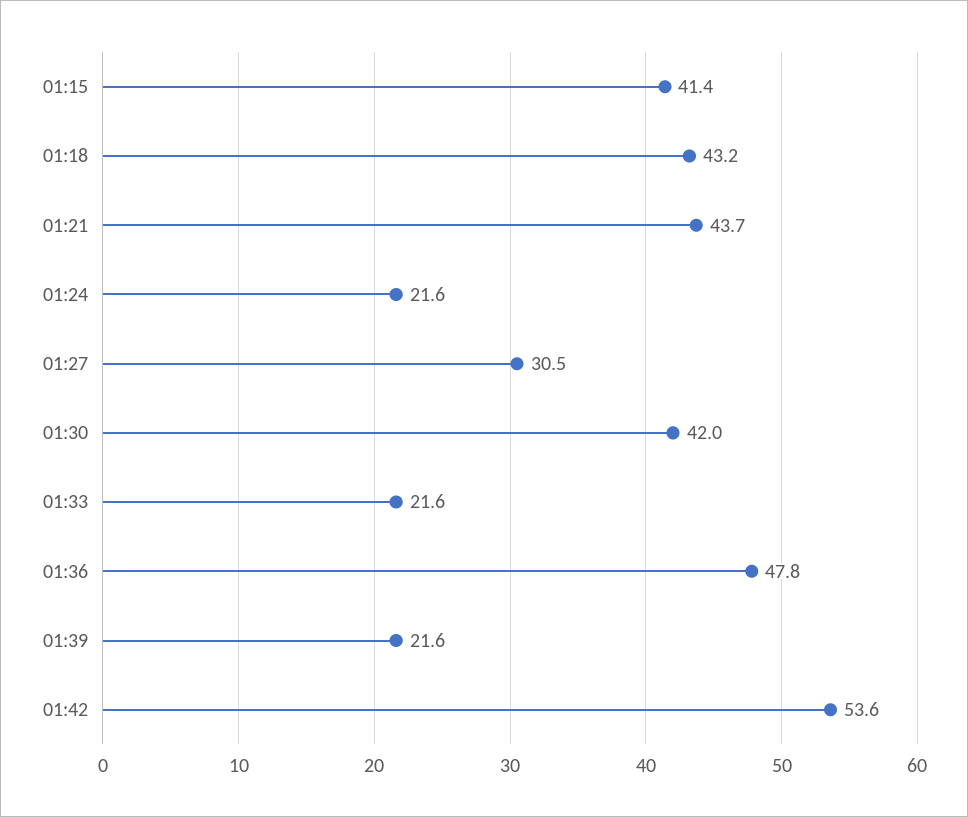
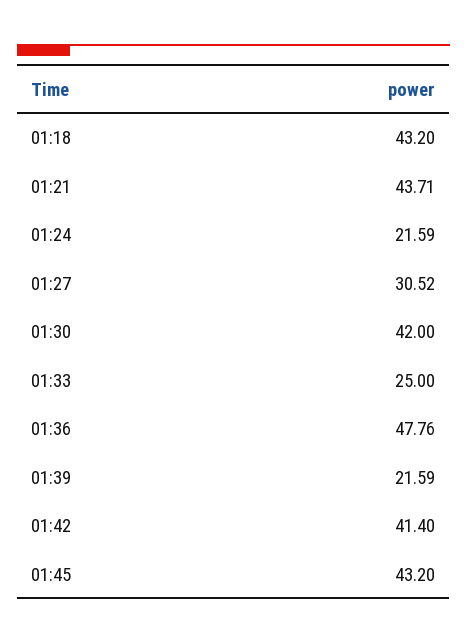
01:15: 41.4 -> none
01:33: 21.6 -> 25
01:42: 53.6 -> 41.4
01:45: none -> 43.2

